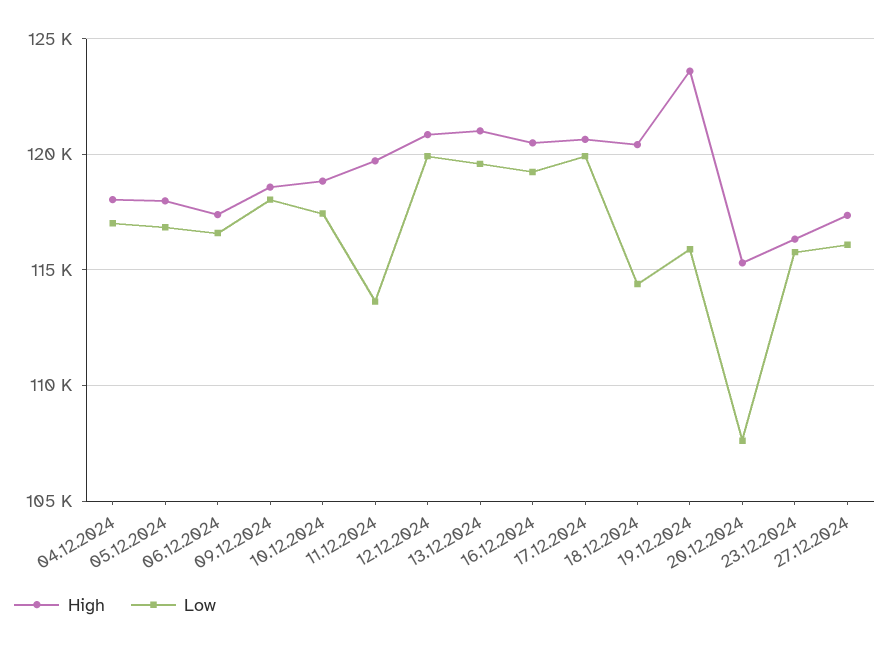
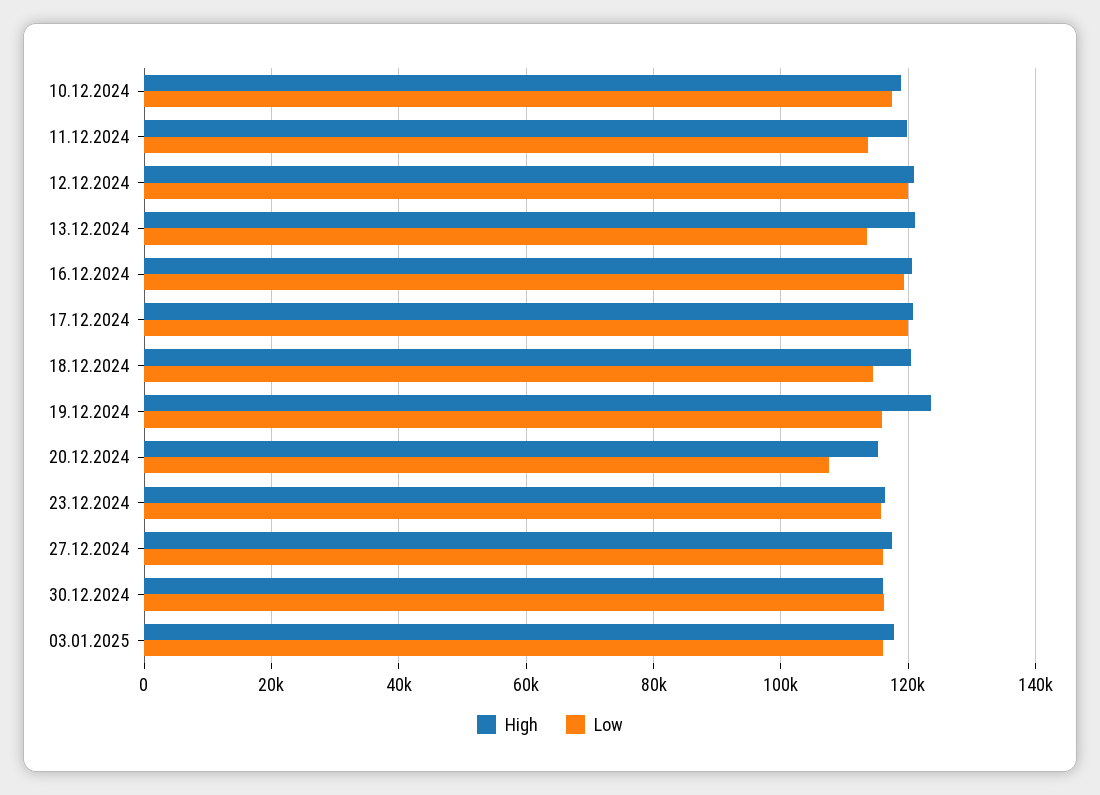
High, 04.12.2024: 118000 -> none
Low, 04.12.2024: 117000 -> none
High, 05.12.2024: 118000 -> none
Low, 05.12.2024: 117000 -> none
High, 06.12.2024: 117500 -> none
Low, 06.12.2024: 116500 -> none
High, 09.12.2024: 118500 -> none
Low, 09.12.2024: 118000 -> none
Low, 13.12.2024: 119500 -> 114000
High, 30.12.2024: none -> 116000
Low, 30.12.2024: none -> 116000
High, 03.01.2025: none -> 118000
Low, 03.01.2025: none -> 116000

